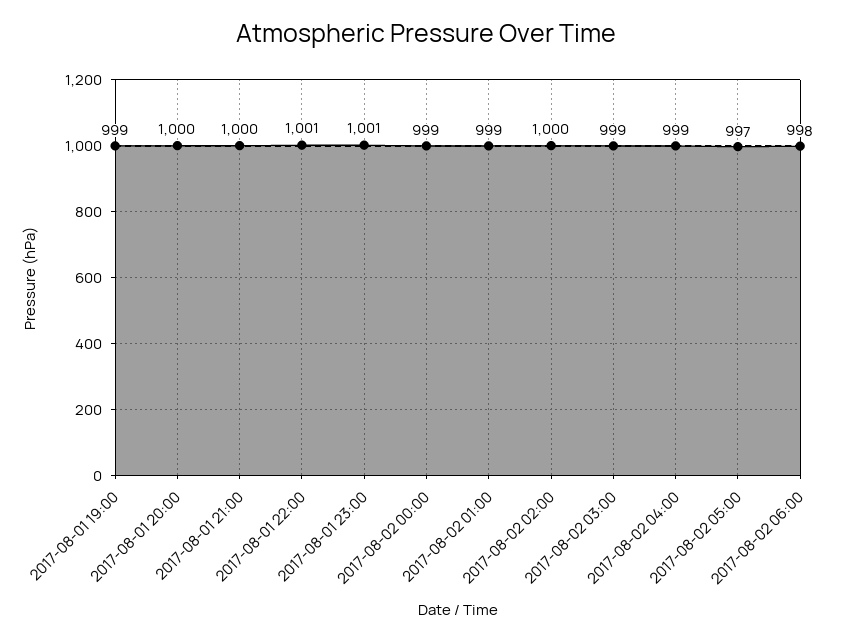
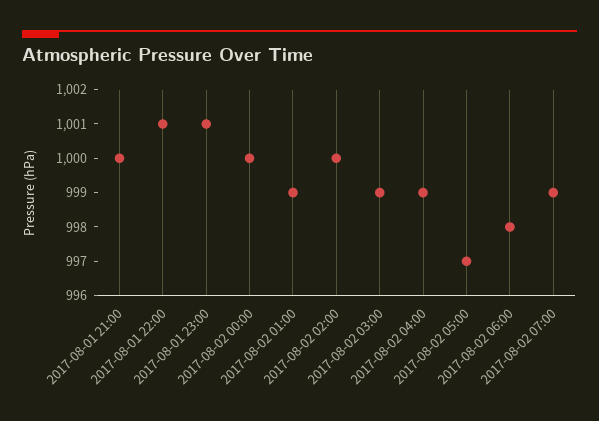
2017-08-01 19:00: 999 -> none
2017-08-01 20:00: 1000 -> none
2017-08-02 00:00: 999 -> 1000
2017-08-02 07:00: none -> 999

